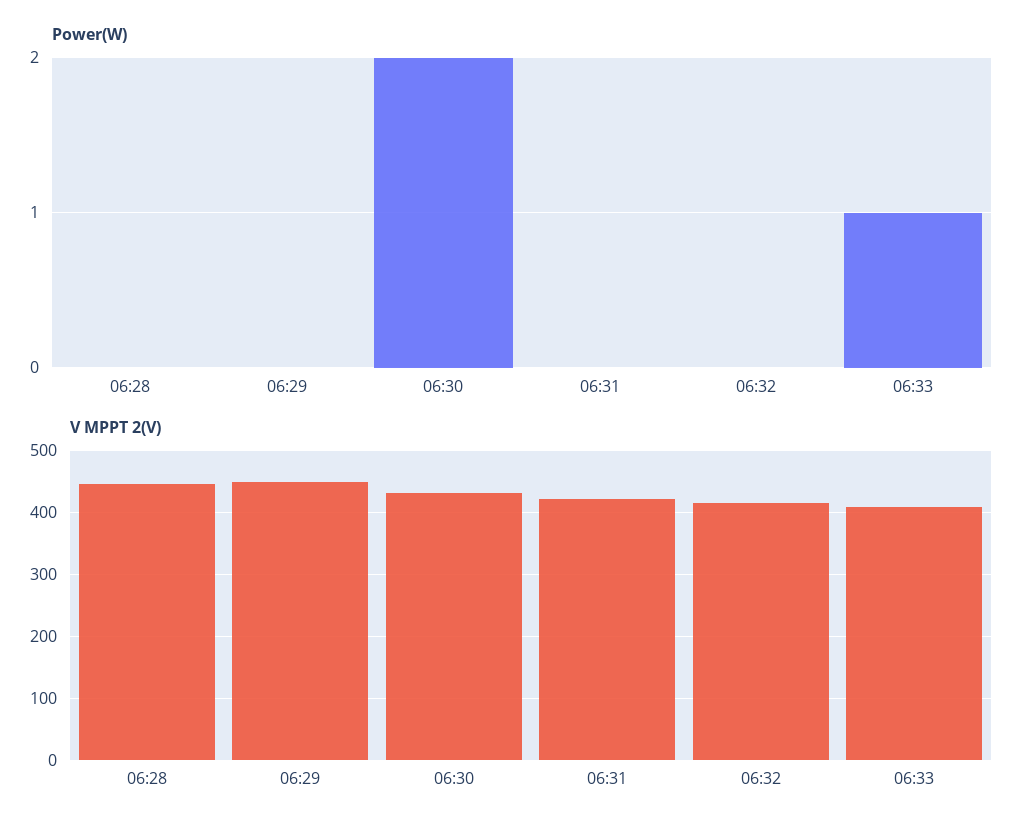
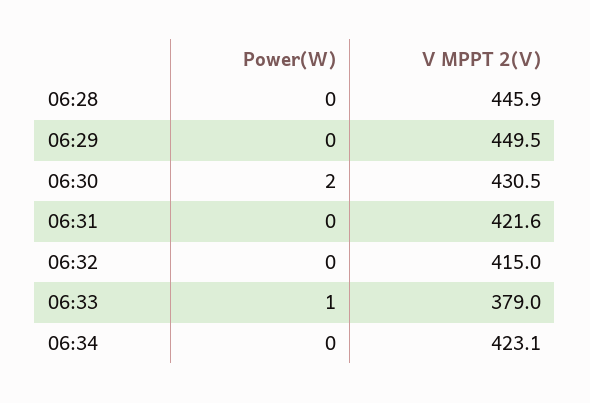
V MPPT 2(V), 06:33: 410 -> 379
Power(W), 06:34: none -> 0
V MPPT 2(V), 06:34: none -> 423.1

